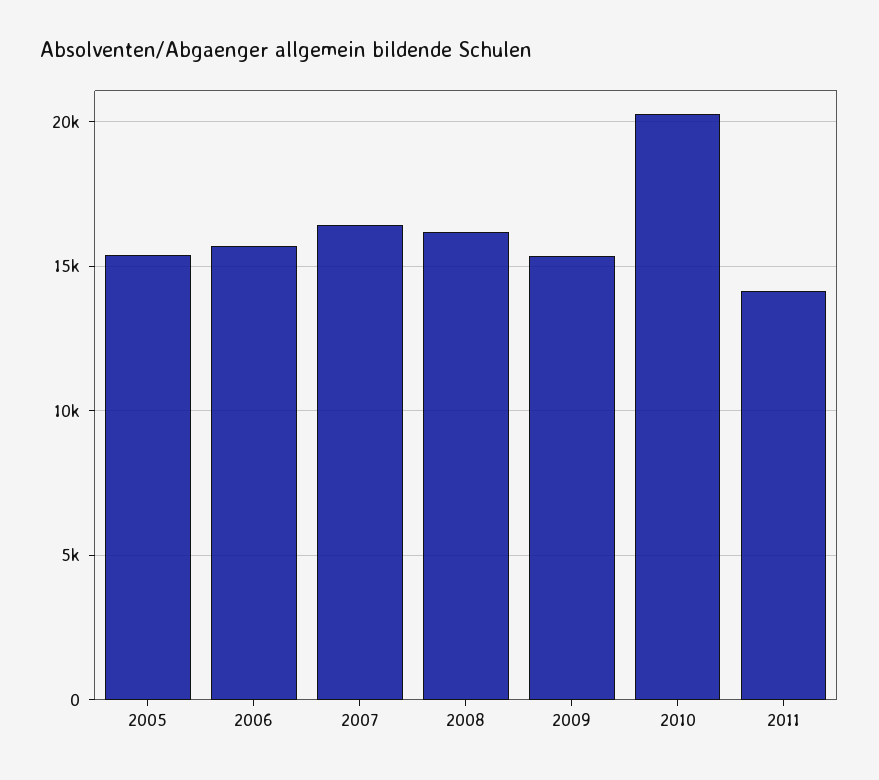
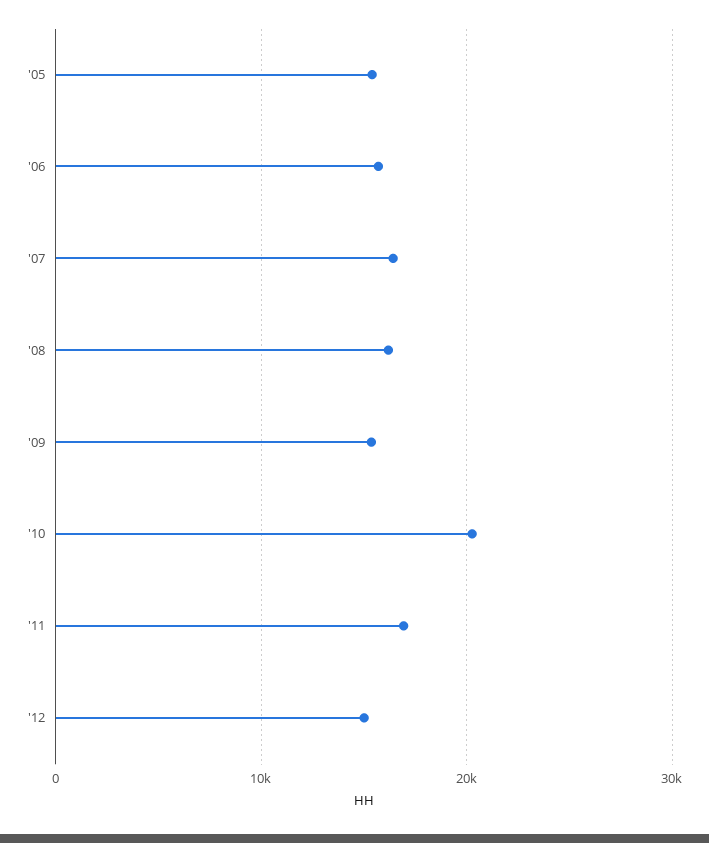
2011: 14000 -> 17000
'12: none -> 15000

